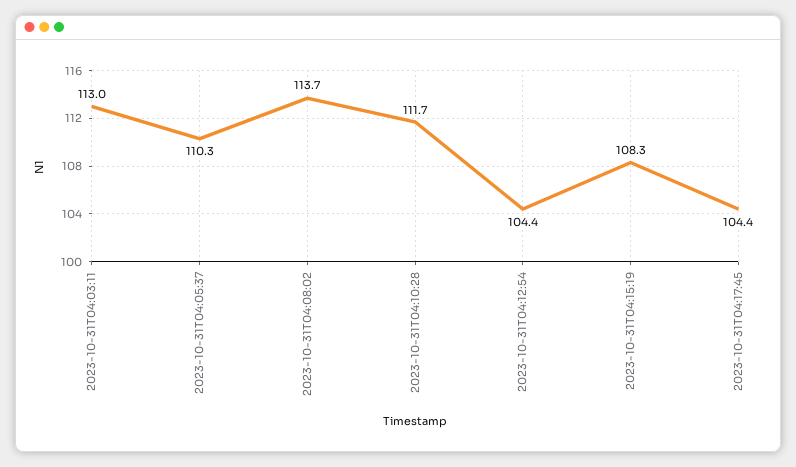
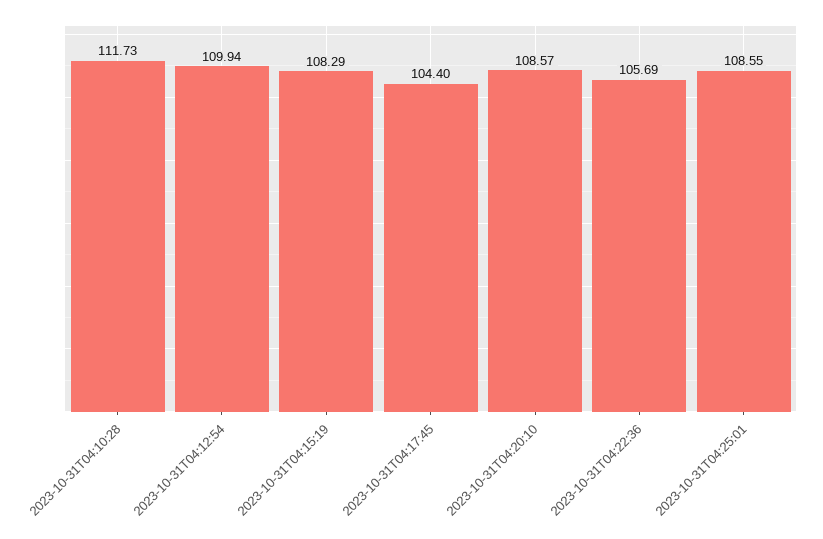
2023-10-31T04:03:11: 113 -> none
2023-10-31T04:05:37: 110.3 -> none
2023-10-31T04:08:02: 113.7 -> none
2023-10-31T04:12:54: 104.4 -> 109.94
2023-10-31T04:20:10: none -> 108.57
2023-10-31T04:22:36: none -> 105.69
2023-10-31T04:25:01: none -> 108.55

